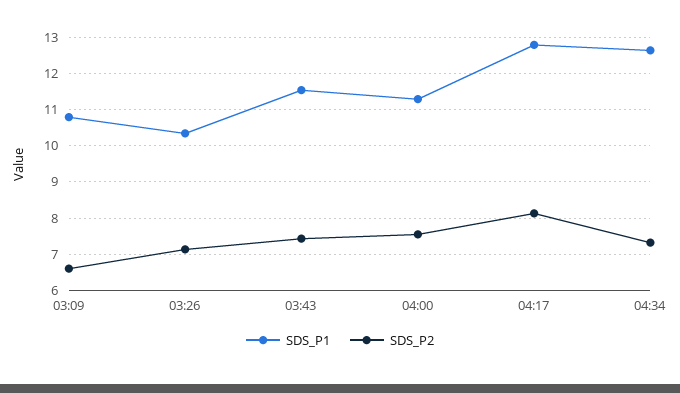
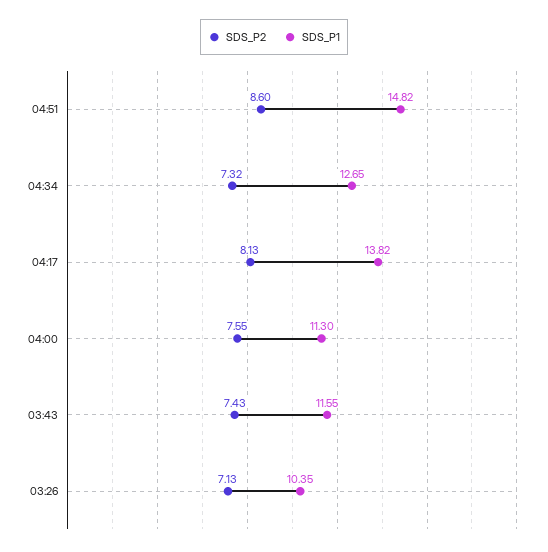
SDS_P1, 03:09: 10.8 -> none
SDS_P2, 03:09: 6.6 -> none
SDS_P1, 04:17: 12.8 -> 13.82
SDS_P2, 04:51: none -> 8.6
SDS_P1, 04:51: none -> 14.82

